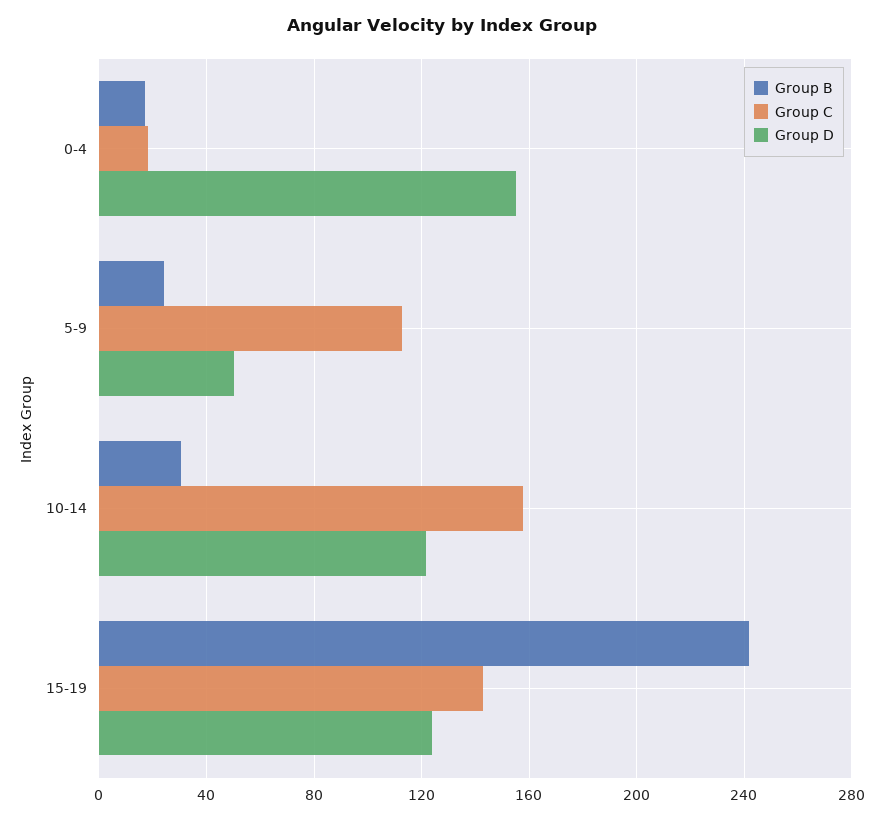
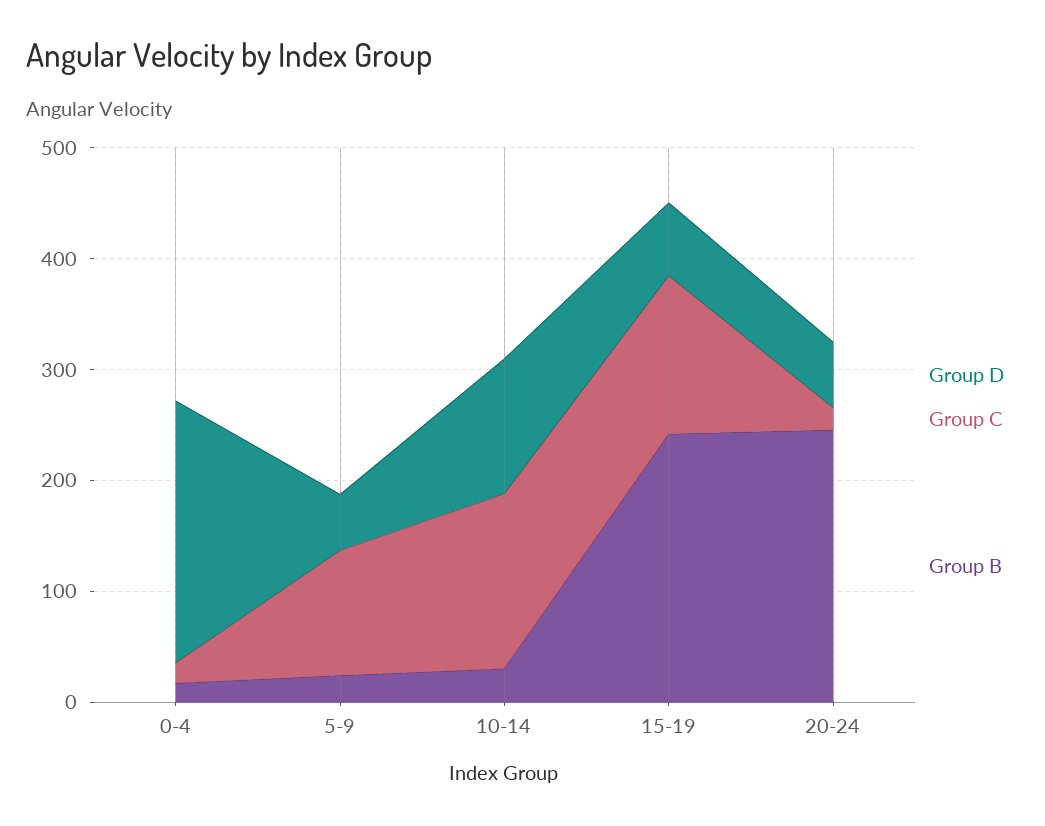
Group D, 0-4: 155 -> 240
Group D, 15-19: 125 -> 60
Group D, 20-24: none -> 60
Group C, 20-24: none -> 20
Group B, 20-24: none -> 240

